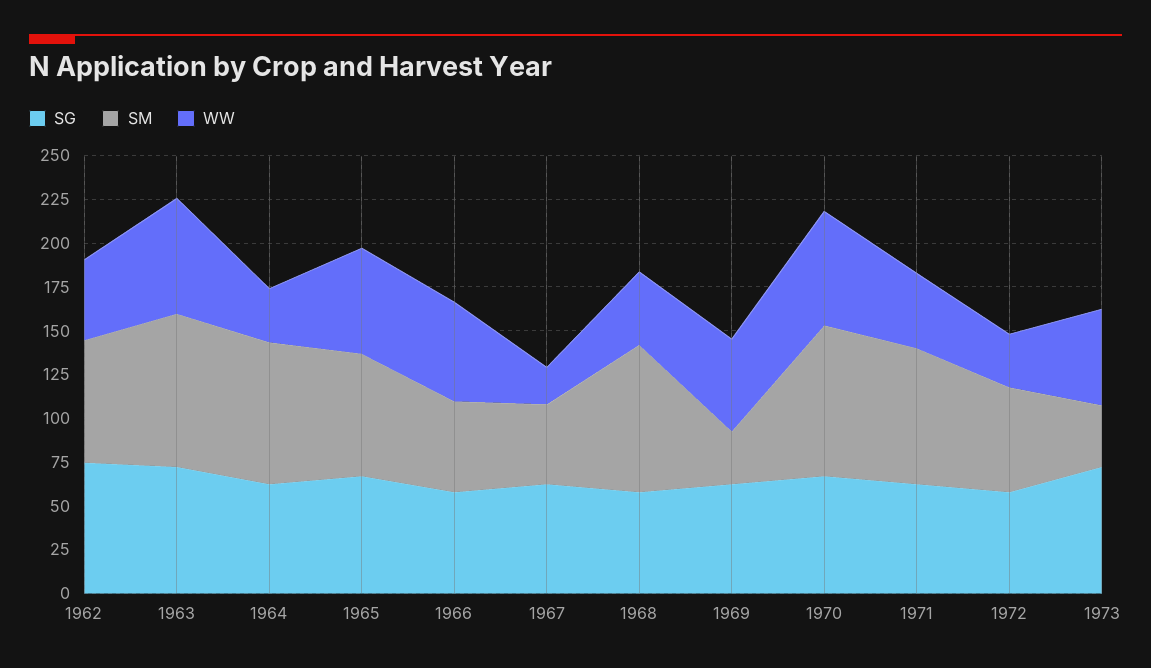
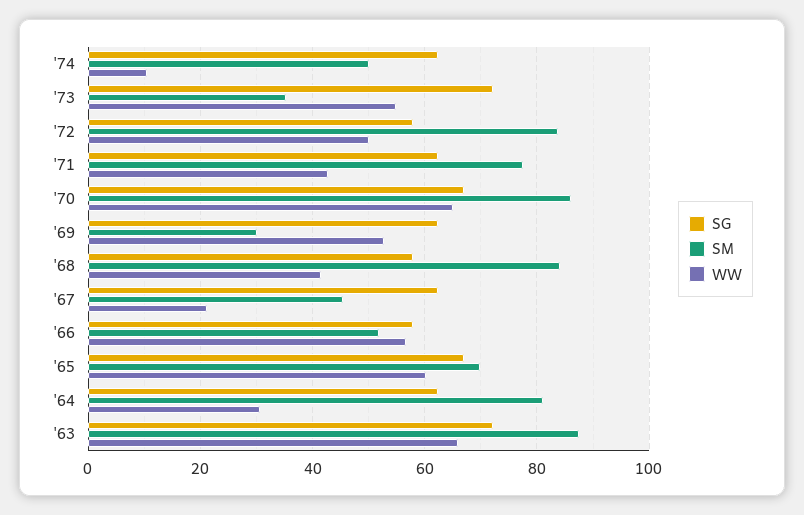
SG, 1962: 75 -> none
SM, 1962: 70 -> none
WW, 1962: 45 -> none
SM, 1972: 60 -> 84
WW, 1972: 30 -> 50
SG, '74: none -> 62
SM, '74: none -> 50
WW, '74: none -> 10

